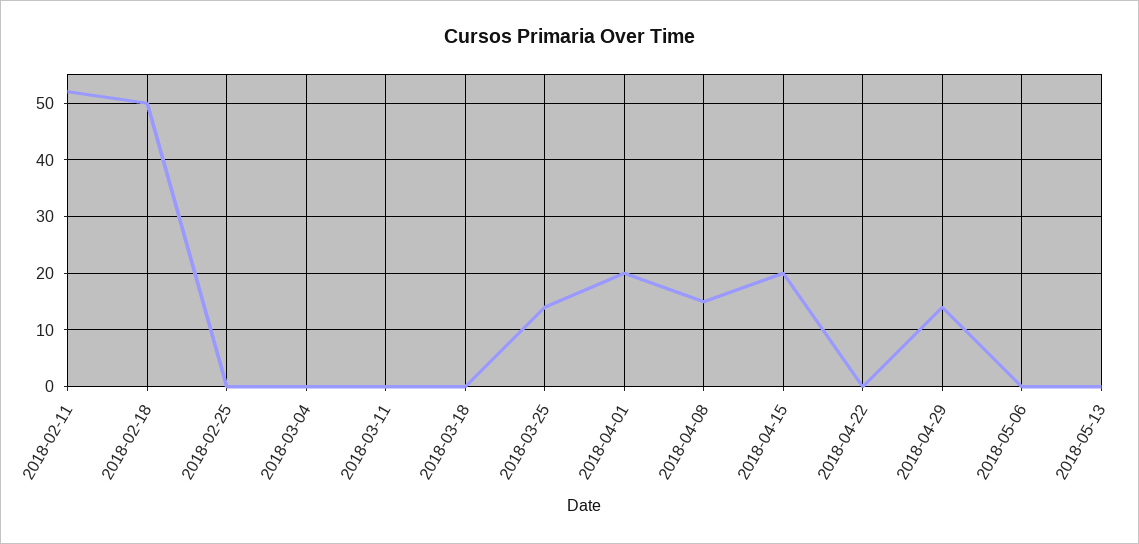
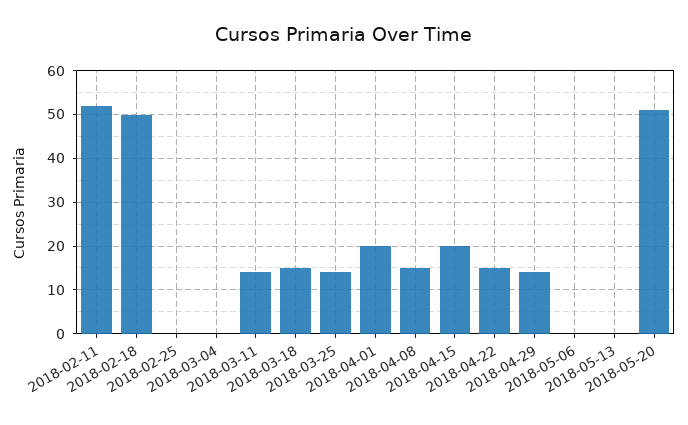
2018-03-11: 0 -> 15
2018-03-18: 0 -> 15
2018-04-22: 0 -> 15
2018-05-20: none -> 50

